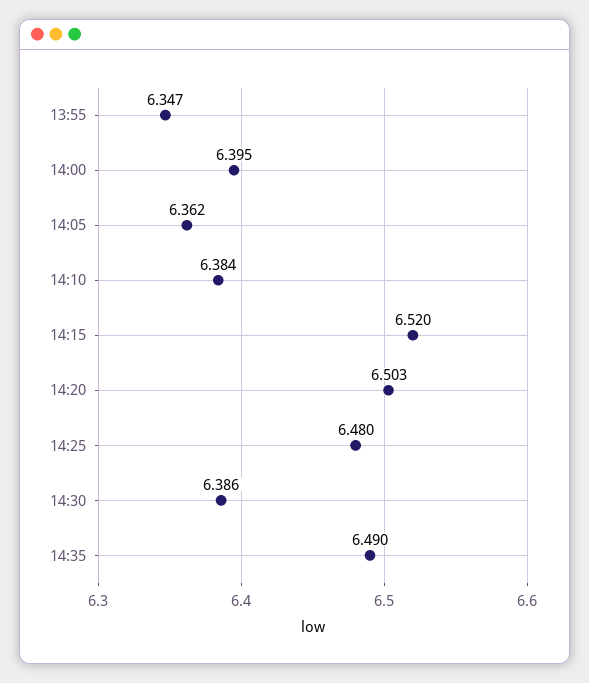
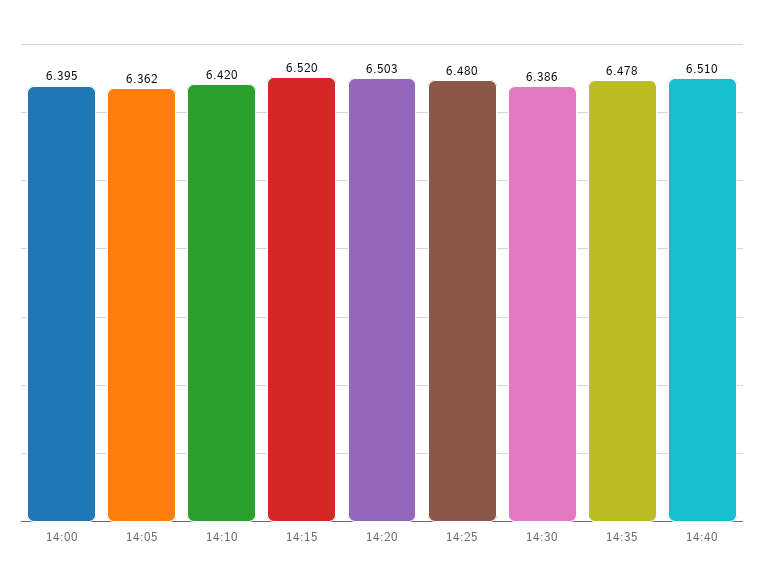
13:55: 6.347 -> none
14:10: 6.384 -> 6.42
14:35: 6.49 -> 6.478
14:40: none -> 6.51

